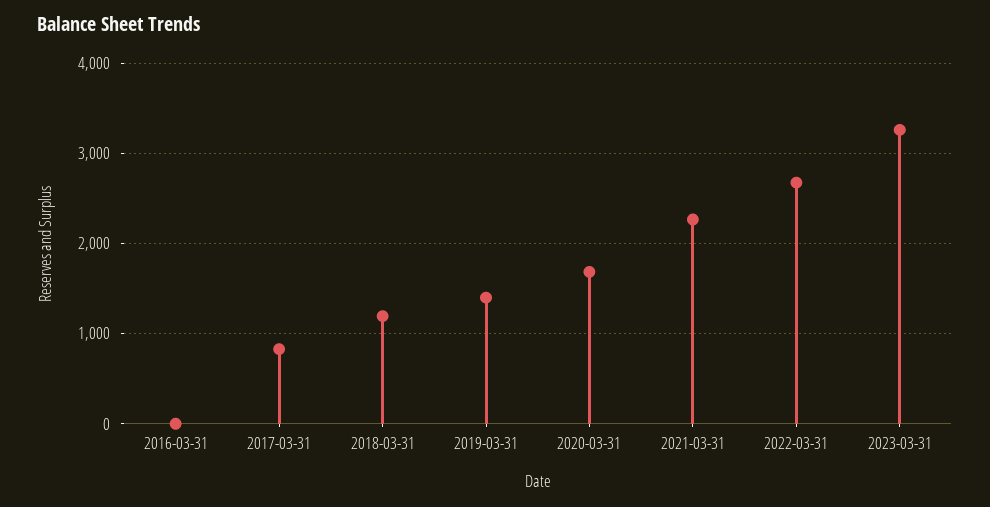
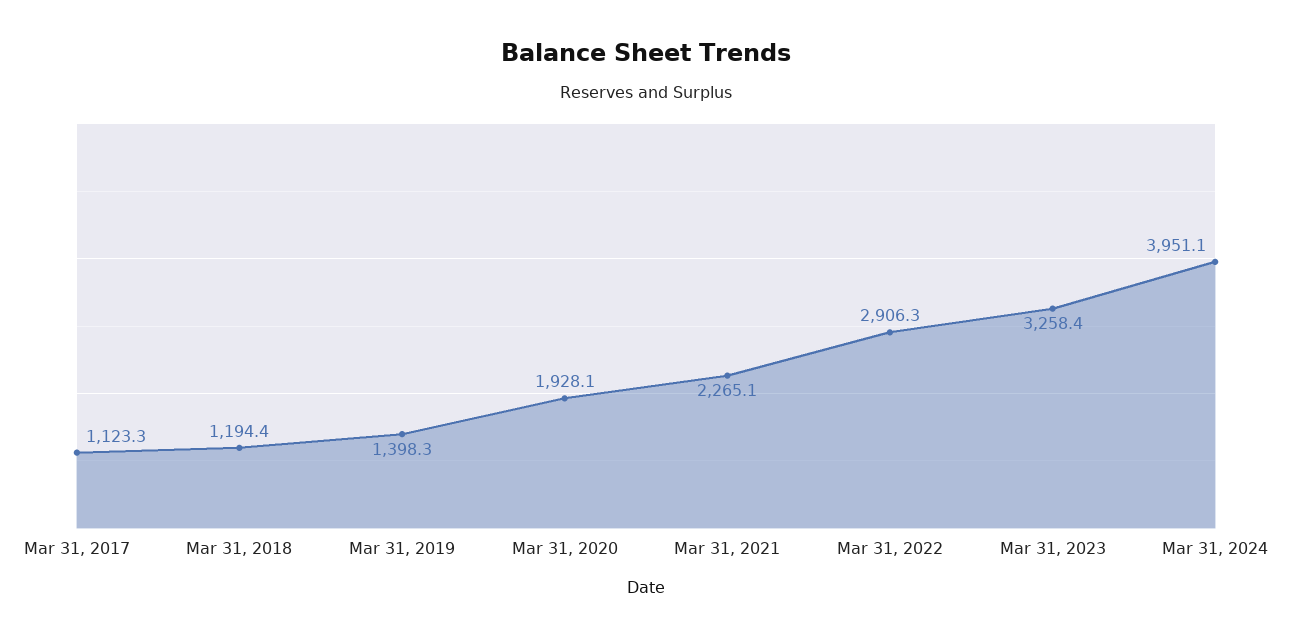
2016-03-31: 0 -> none
2017-03-31: 800 -> 1123.3
2020-03-31: 1700 -> 1928.1
2022-03-31: 2700 -> 2906.3
Mar 31, 2024: none -> 3951.1

